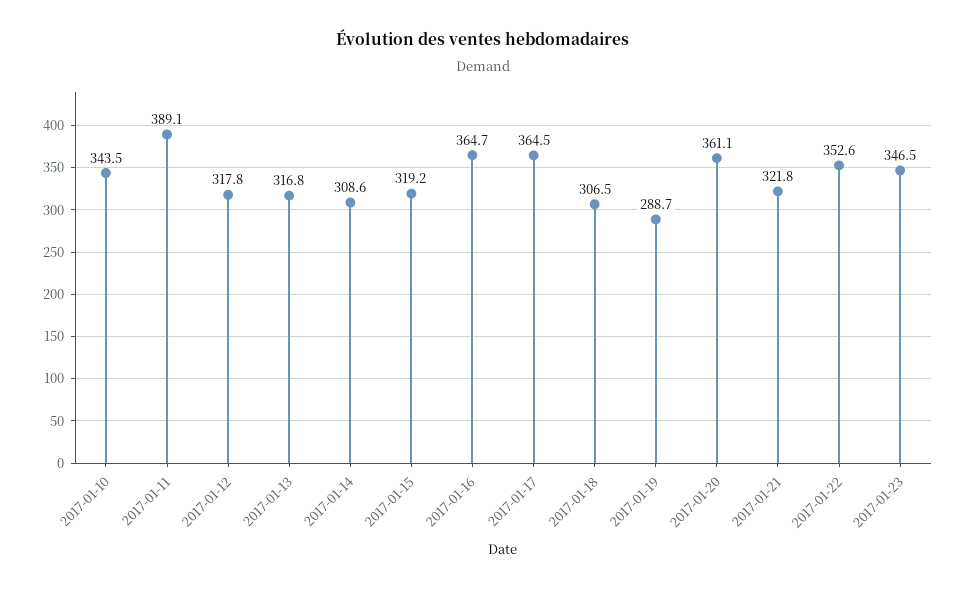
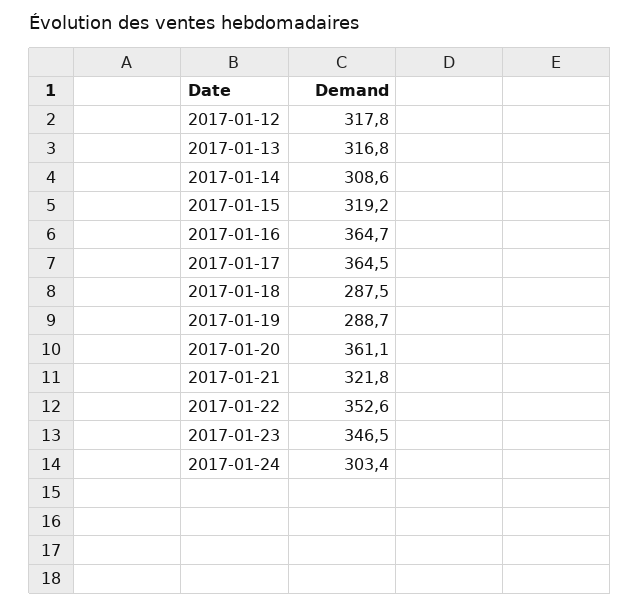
2017-01-10: 343.5 -> none
2017-01-11: 389.1 -> none
2017-01-18: 306.5 -> 287.5
2017-01-24: none -> 303.4

